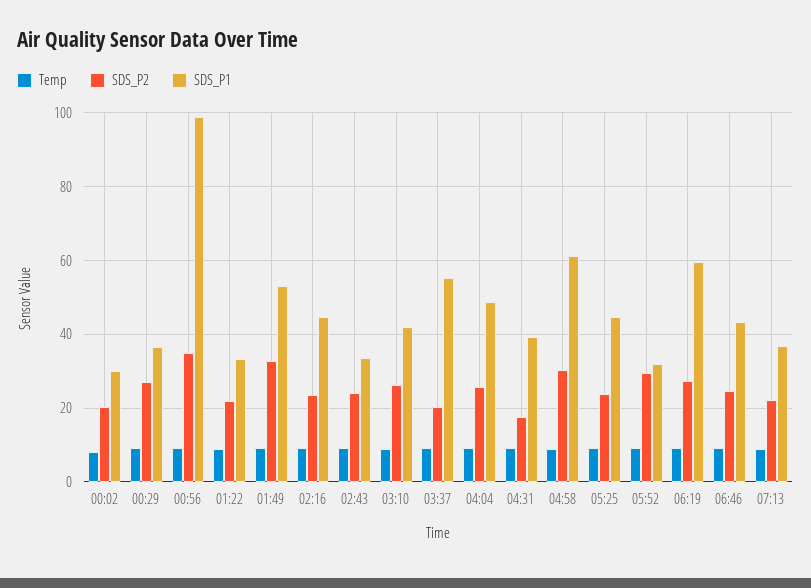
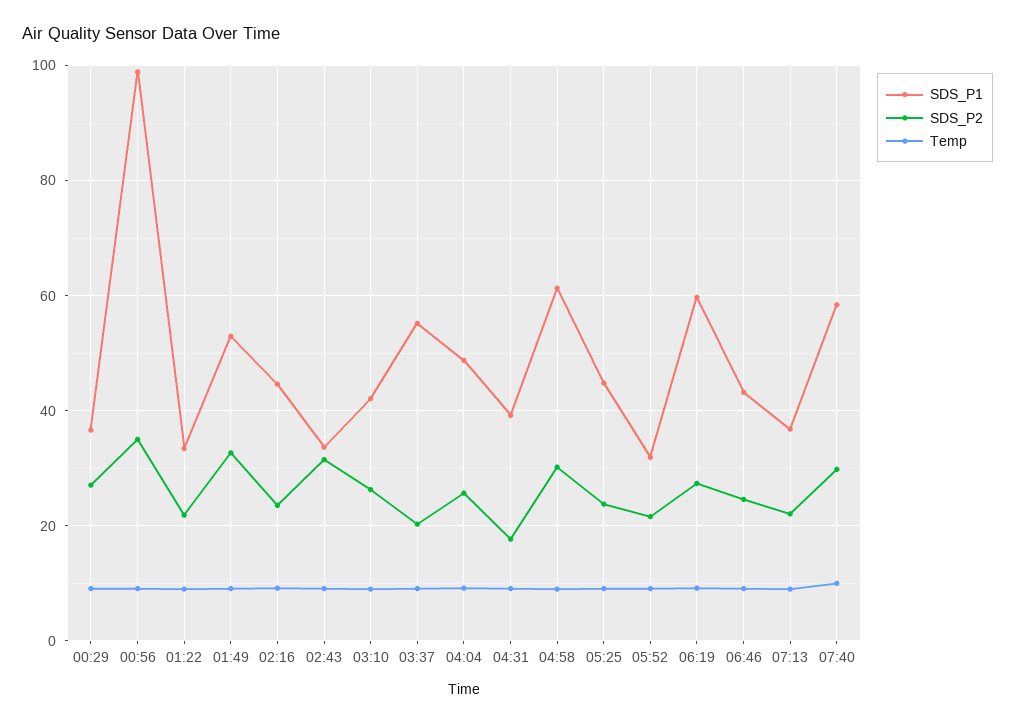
Temp, 00:02: 8 -> none
SDS_P2, 00:02: 20 -> none
SDS_P1, 00:02: 30 -> none
SDS_P2, 02:43: 24 -> 32
SDS_P2, 05:52: 30 -> 22
SDS_P1, 07:40: none -> 58
SDS_P2, 07:40: none -> 30
Temp, 07:40: none -> 10

